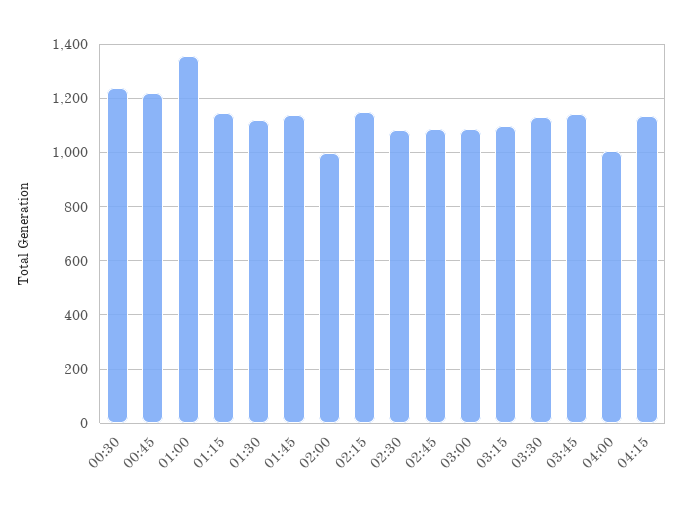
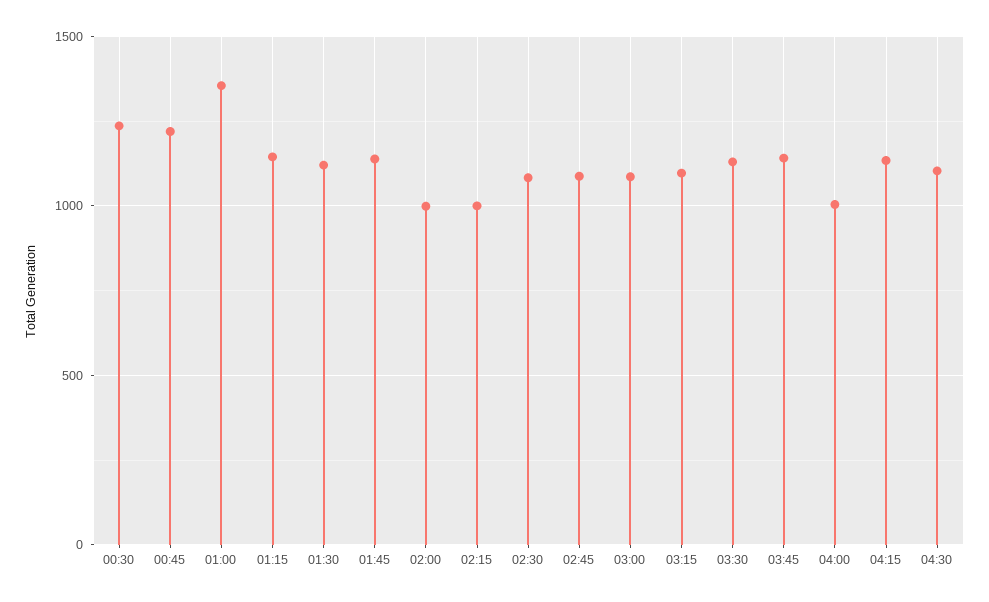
02:15: 1150 -> 1000
04:30: none -> 1100

